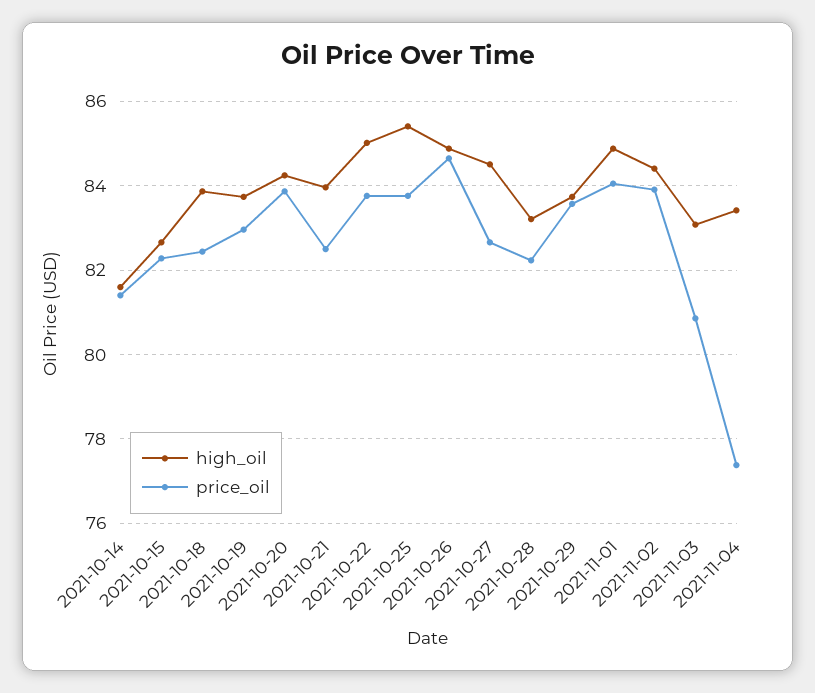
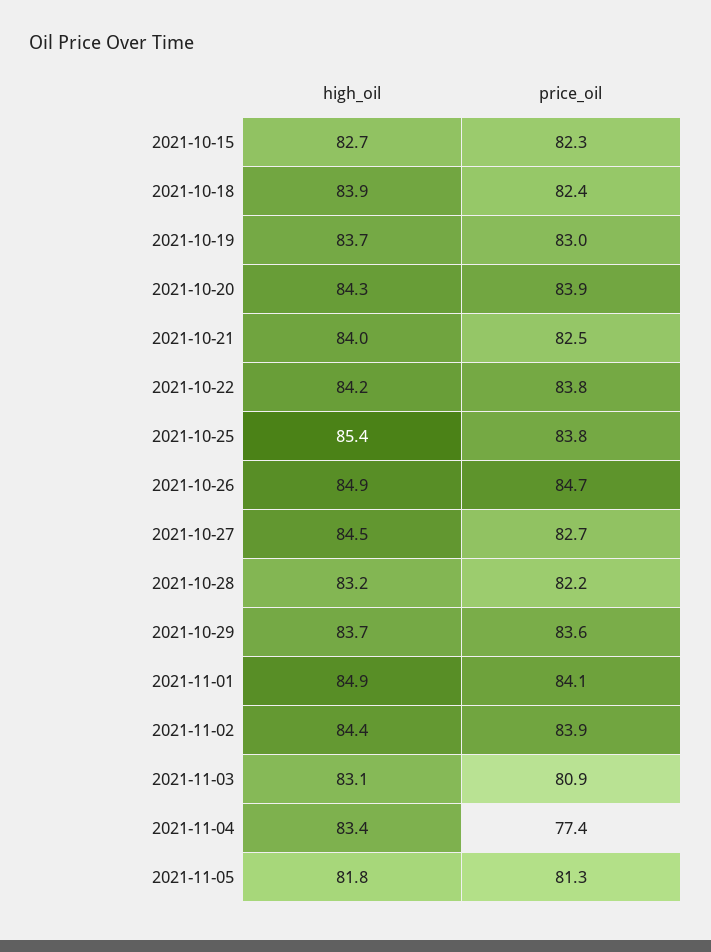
high_oil, 2021-10-14: 81.6 -> none
price_oil, 2021-10-14: 81.4 -> none
high_oil, 2021-10-22: 85 -> 84.2
high_oil, 2021-11-05: none -> 81.8
price_oil, 2021-11-05: none -> 81.3

